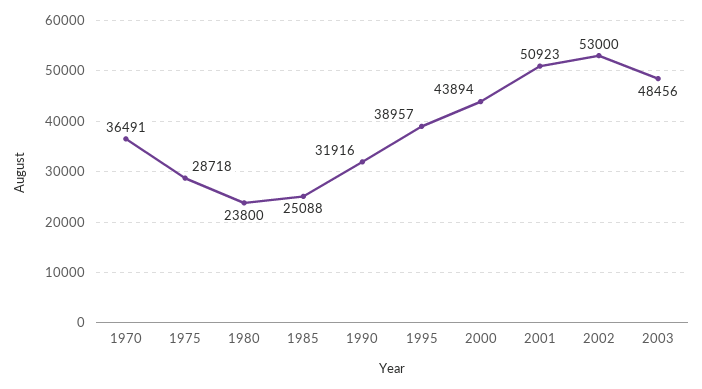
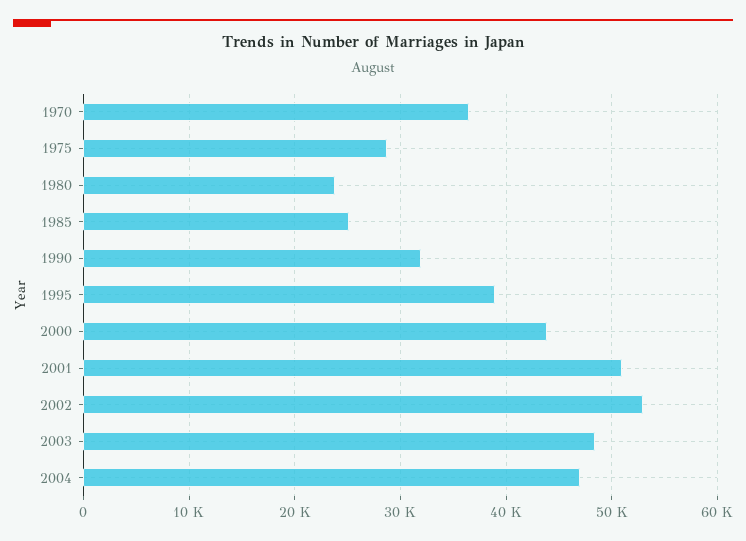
2004: none -> 47000

